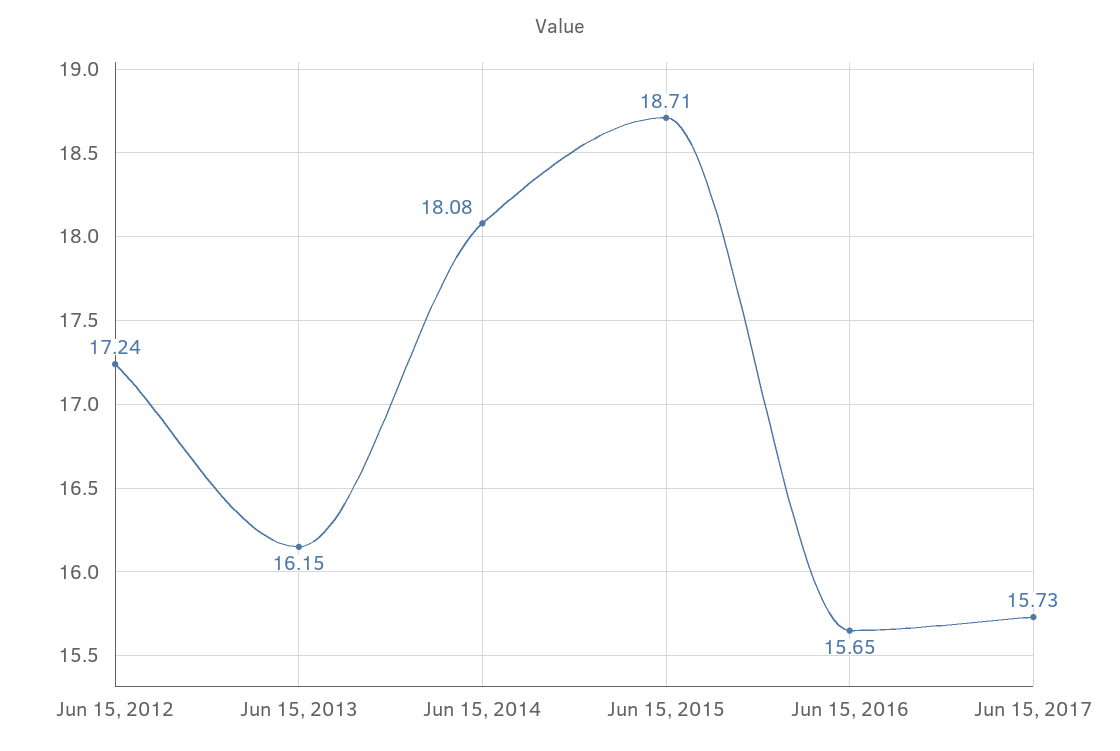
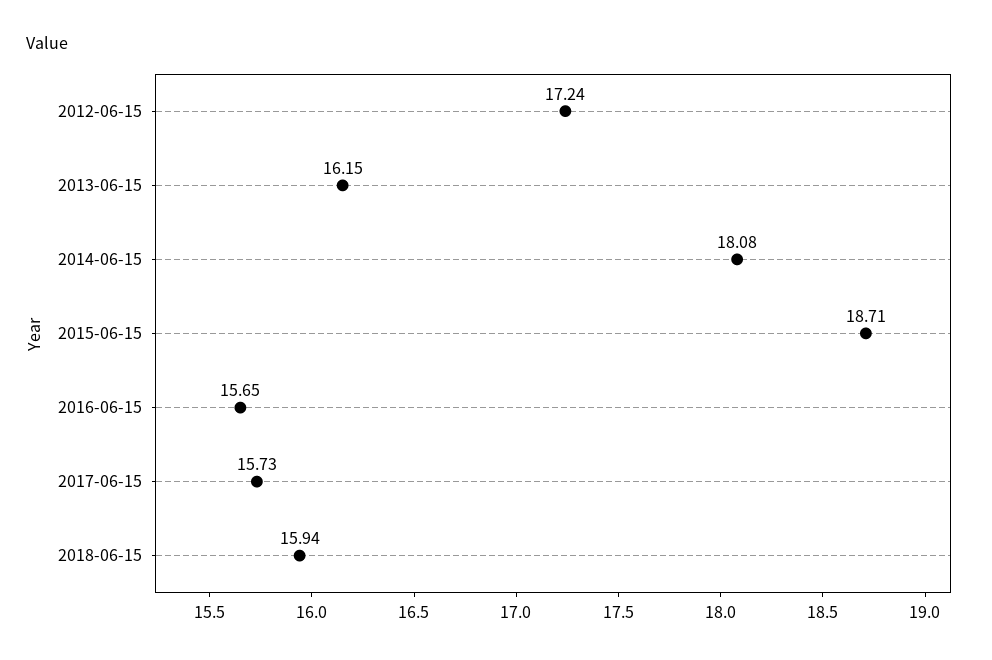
2018-06-15: none -> 15.94

